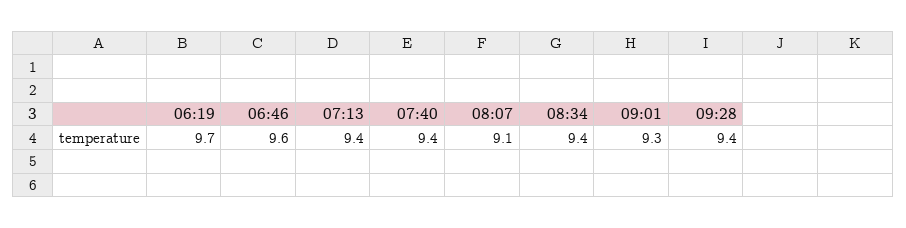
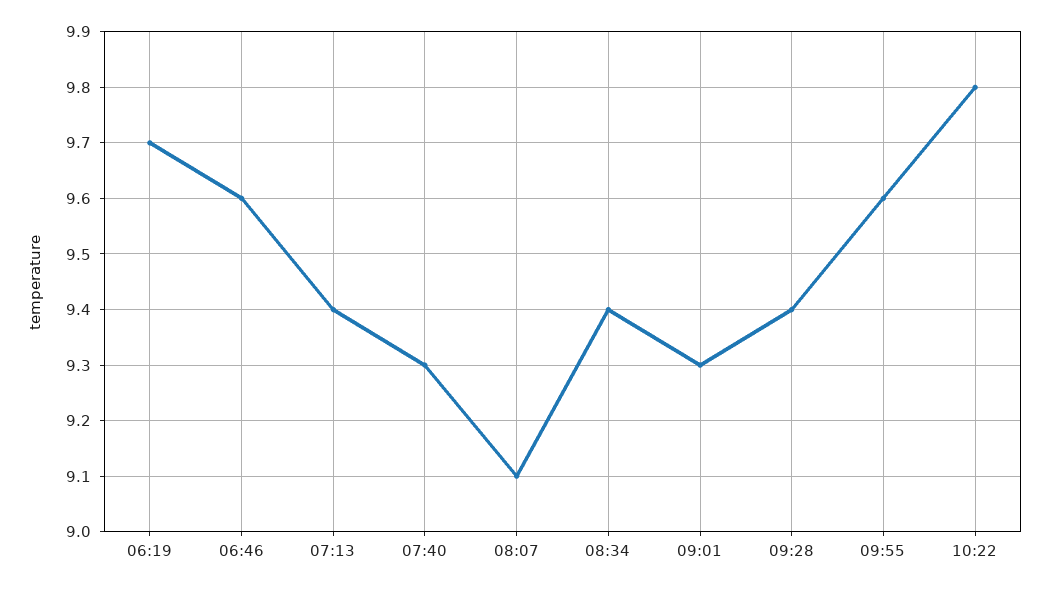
07:40: 9.4 -> 9.3
09:55: none -> 9.6
10:22: none -> 9.8

